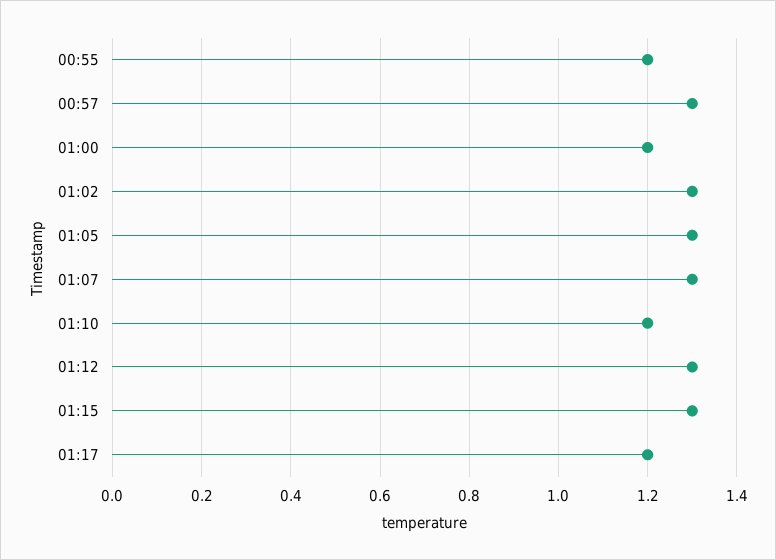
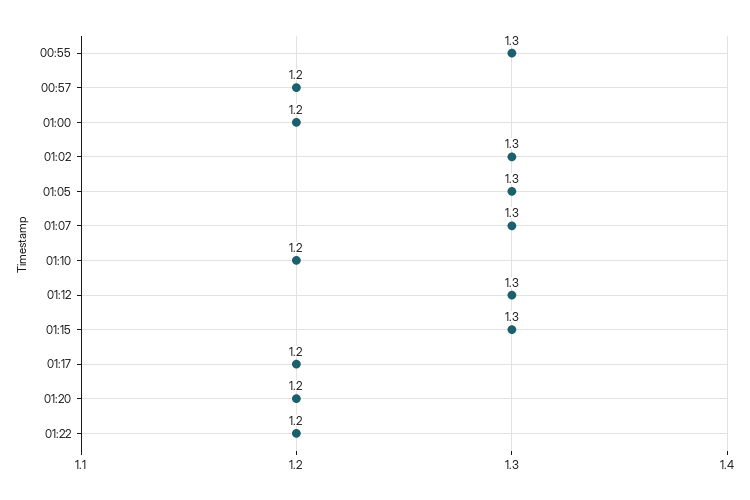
00:55: 1.2 -> 1.3
00:57: 1.3 -> 1.2
01:20: none -> 1.2
01:22: none -> 1.2

